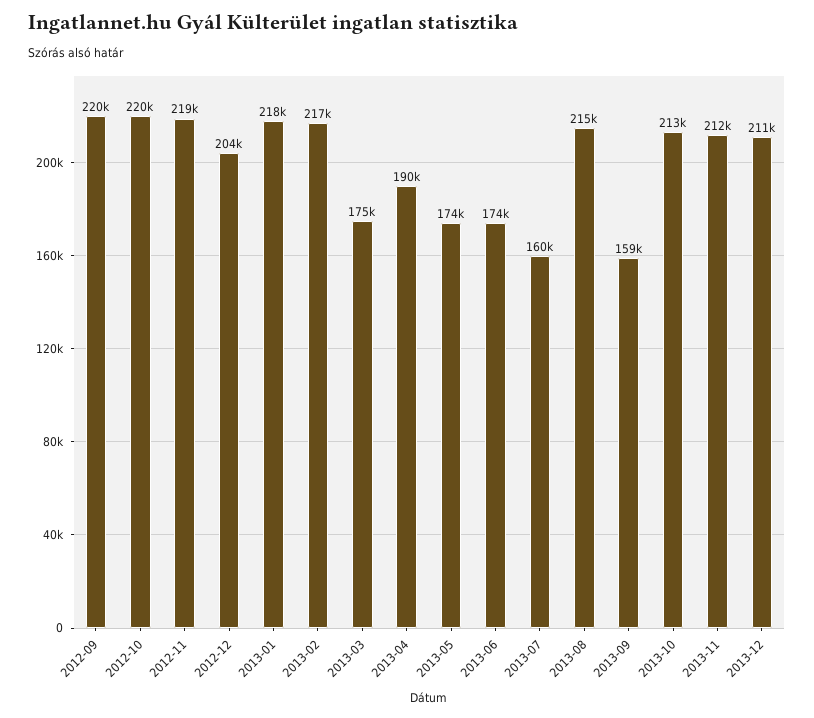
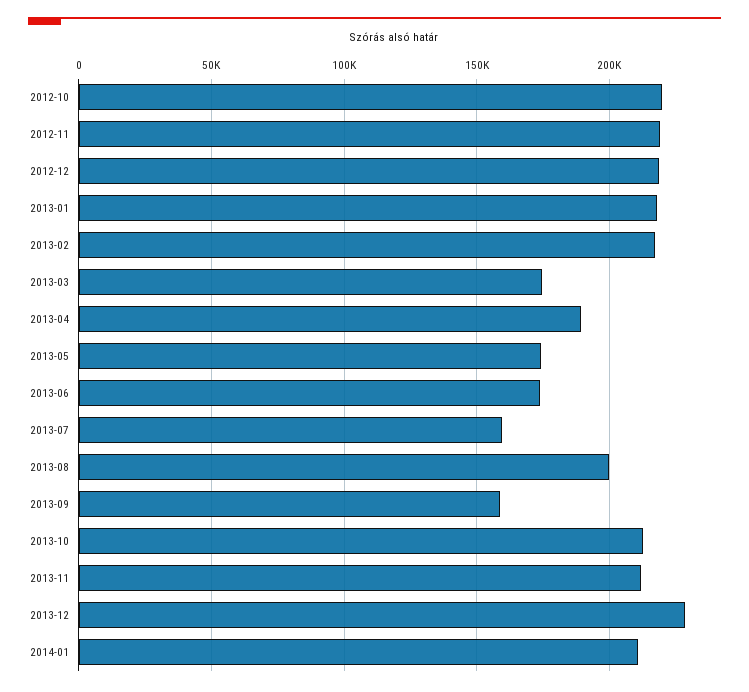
2012-09: 220000 -> none
2012-12: 204000 -> 220000
2013-08: 215000 -> 200000
2013-12: 211000 -> 230000
2014-01: none -> 210000

